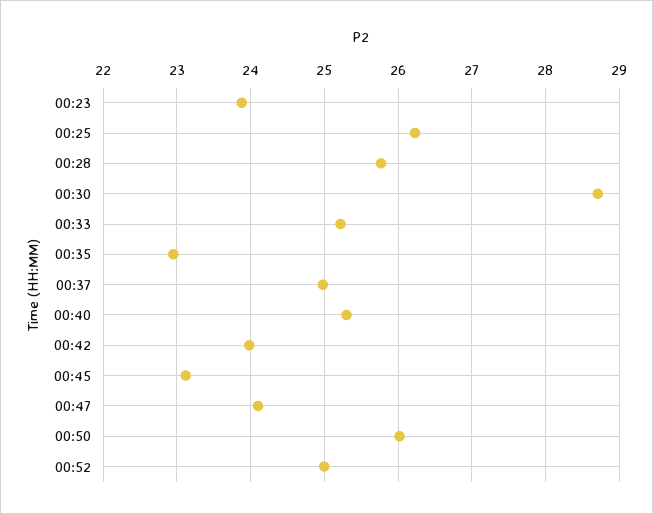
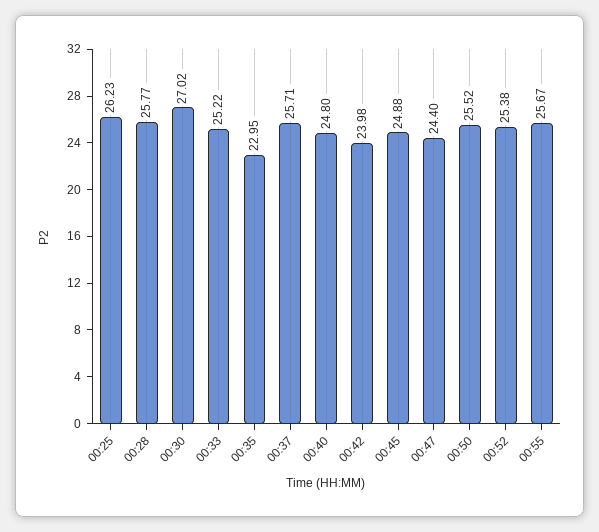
00:23: 23.9 -> none
00:30: 28.7 -> 27.02
00:37: 25 -> 25.71
00:40: 25.3 -> 24.8
00:45: 23.1 -> 24.88
00:47: 24.1 -> 24.4
00:50: 26 -> 25.52
00:52: 25 -> 25.38
00:55: none -> 25.67

